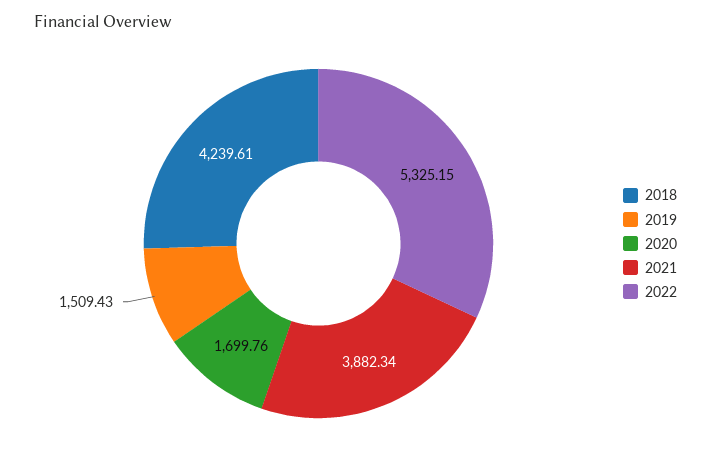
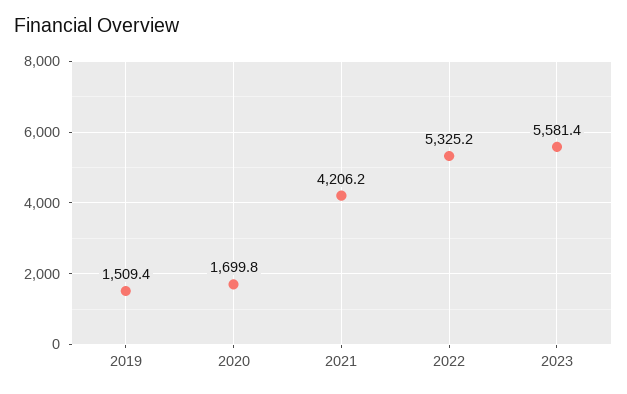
2018: 4239.61 -> none
2021: 3882.34 -> 4206.2
2023: none -> 5581.4

